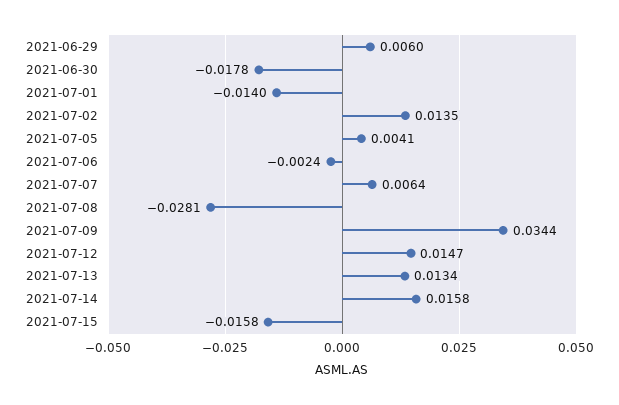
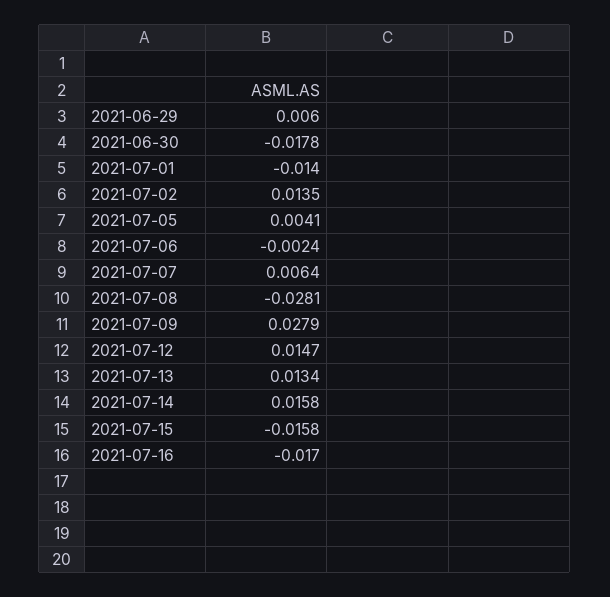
2021-07-09: 0.0344 -> 0.0279
2021-07-16: none -> -0.017

